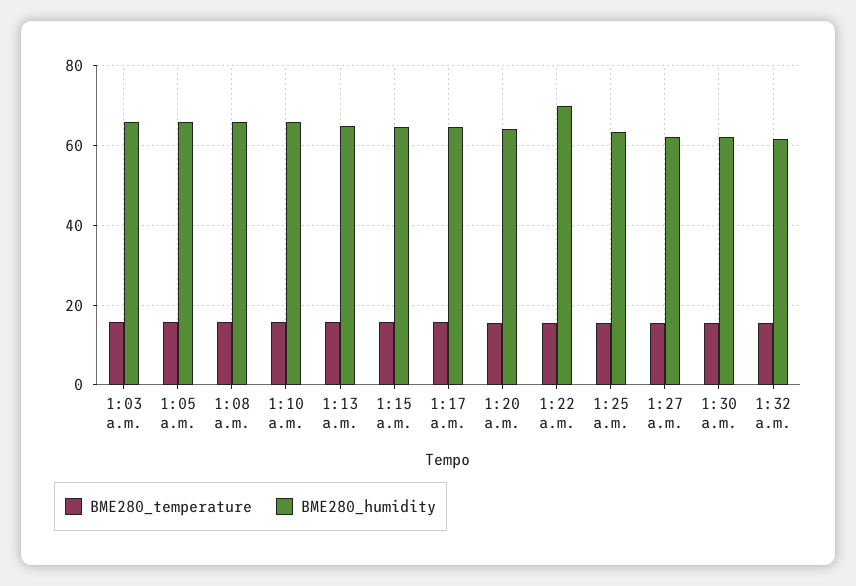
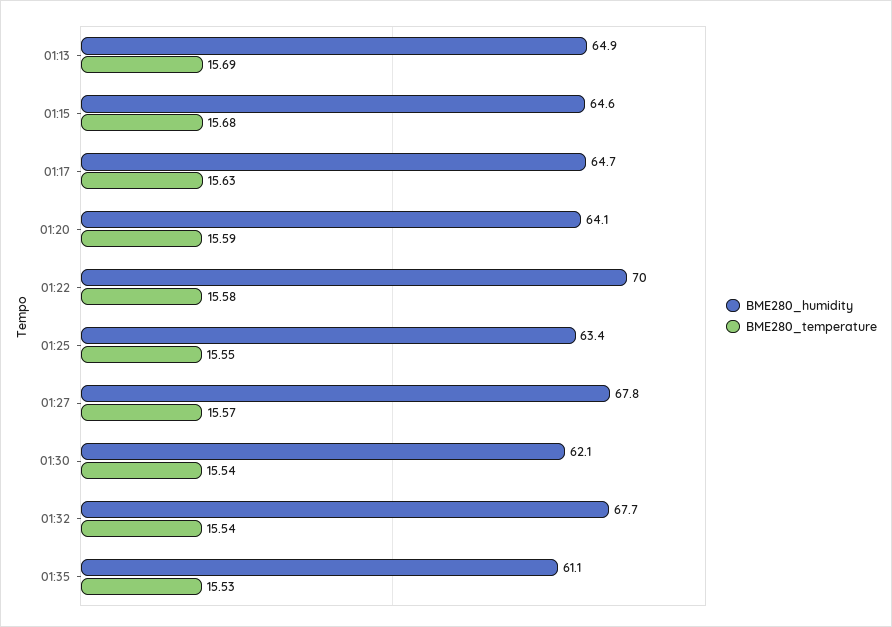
BME280_temperature, 1:03 a.m.: 16 -> none
BME280_humidity, 1:03 a.m.: 66 -> none
BME280_temperature, 1:05 a.m.: 16 -> none
BME280_humidity, 1:05 a.m.: 66 -> none
BME280_temperature, 1:08 a.m.: 16 -> none
BME280_humidity, 1:08 a.m.: 66 -> none
BME280_temperature, 1:10 a.m.: 16 -> none
BME280_humidity, 1:10 a.m.: 66 -> none
BME280_humidity, 1:27 a.m.: 62 -> 67.8
BME280_humidity, 1:32 a.m.: 62 -> 67.7
BME280_humidity, 01:35: none -> 61.1
BME280_temperature, 01:35: none -> 15.53

